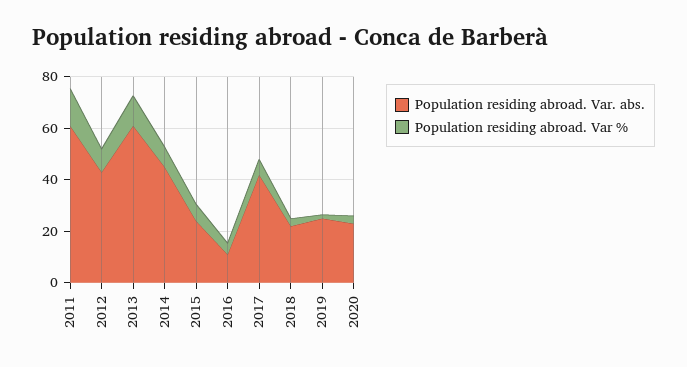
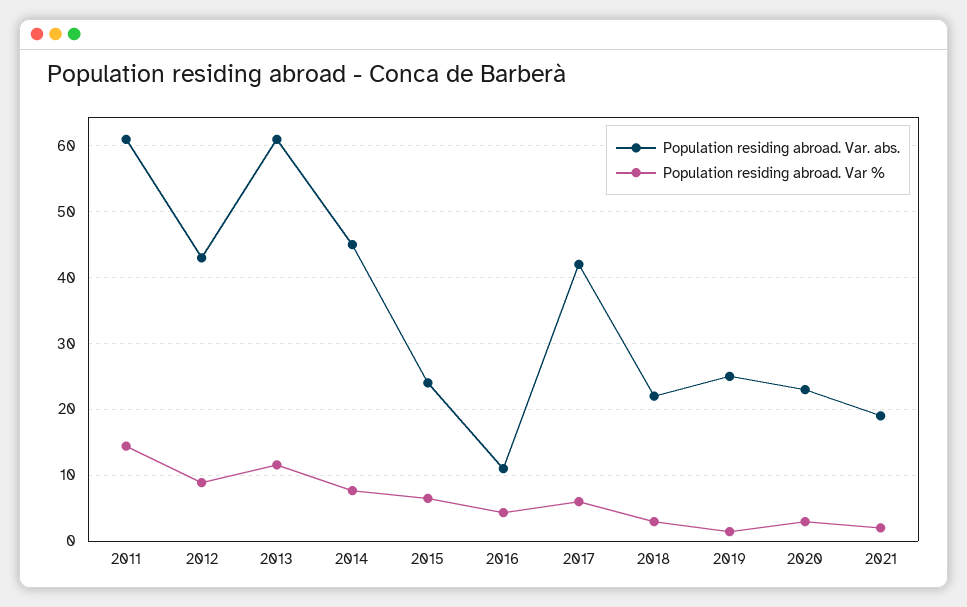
Population residing abroad. Var. abs., 2021: none -> 19
Population residing abroad. Var %, 2021: none -> 2

